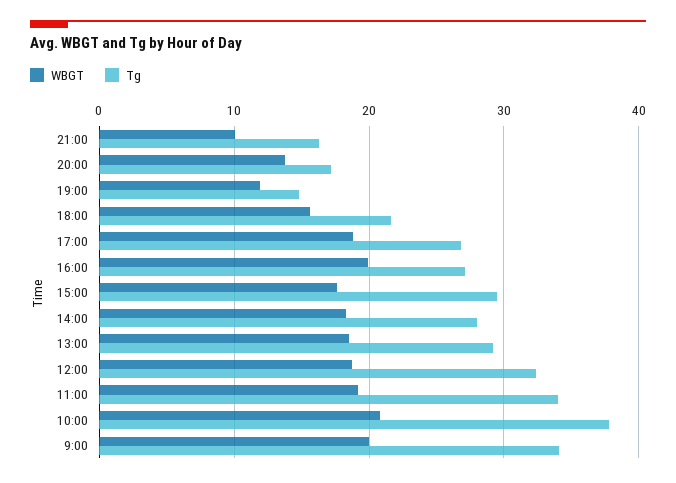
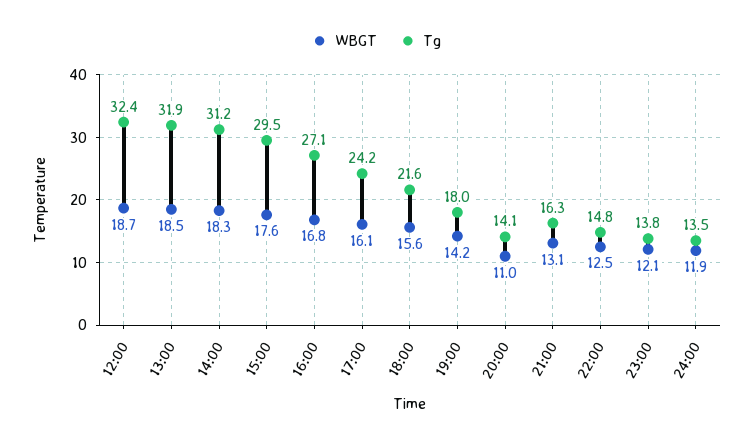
WBGT, 21:00: 10 -> 13.1
WBGT, 20:00: 14 -> 11
Tg, 20:00: 17 -> 14.1
WBGT, 19:00: 12 -> 14.2
Tg, 19:00: 15 -> 18
WBGT, 17:00: 19 -> 16.1
Tg, 17:00: 27 -> 24.2
WBGT, 16:00: 20 -> 16.8
Tg, 14:00: 28 -> 31.2
Tg, 13:00: 29 -> 31.9
WBGT, 11:00: 19 -> none
Tg, 11:00: 34 -> none
WBGT, 10:00: 21 -> none
Tg, 10:00: 38 -> none
WBGT, 9:00: 20 -> none
Tg, 9:00: 34 -> none
WBGT, 22:00: none -> 12.5
Tg, 22:00: none -> 14.8
WBGT, 23:00: none -> 12.1
Tg, 23:00: none -> 13.8
WBGT, 24:00: none -> 11.9
Tg, 24:00: none -> 13.5

